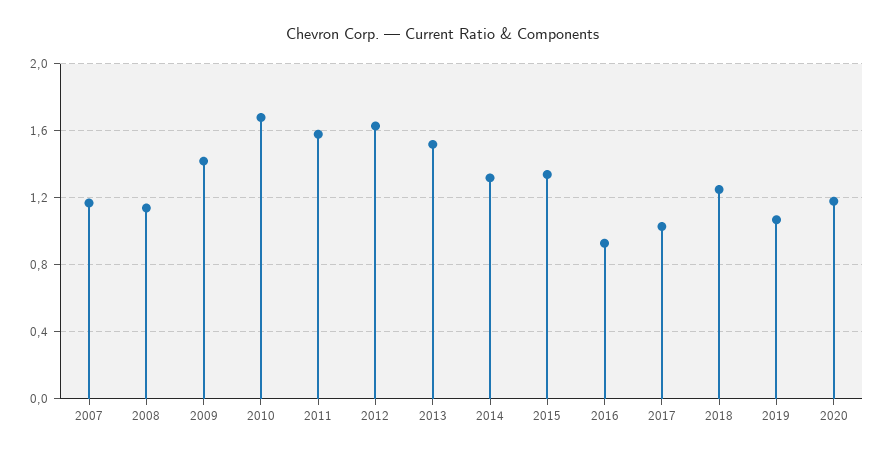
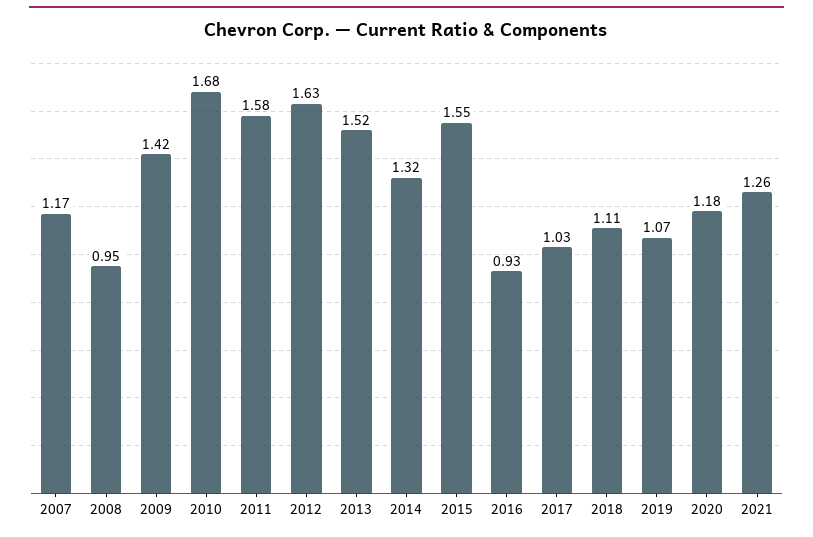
2008: 1.15 -> 0.95
2015: 1.35 -> 1.55
2018: 1.25 -> 1.11
2021: none -> 1.26

